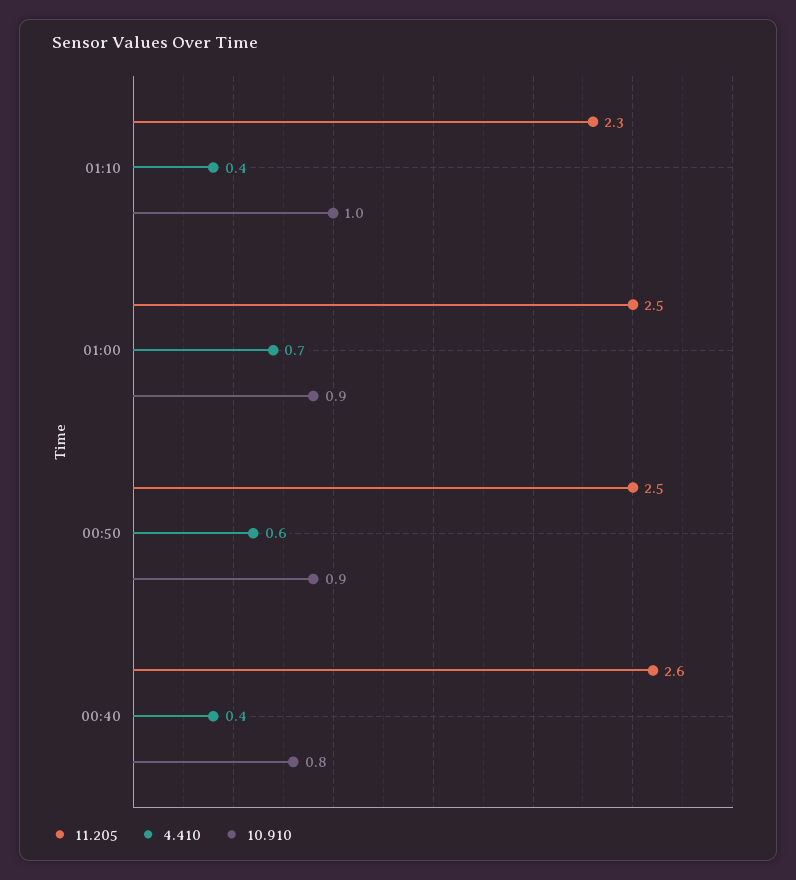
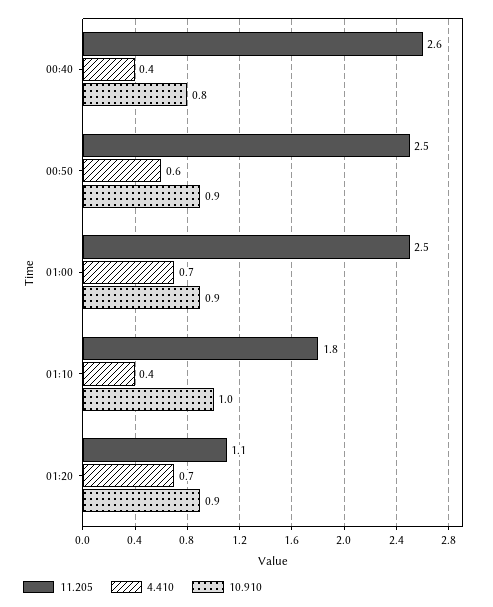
11.205, 01:10: 2.3 -> 1.8
11.205, 01:20: none -> 1.1
4.410, 01:20: none -> 0.7
10.910, 01:20: none -> 0.9

